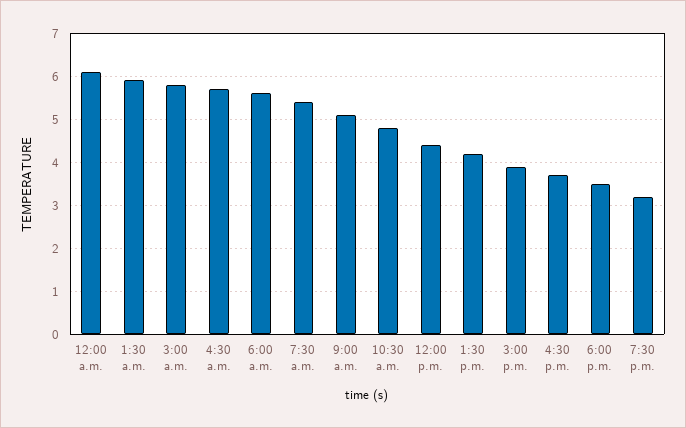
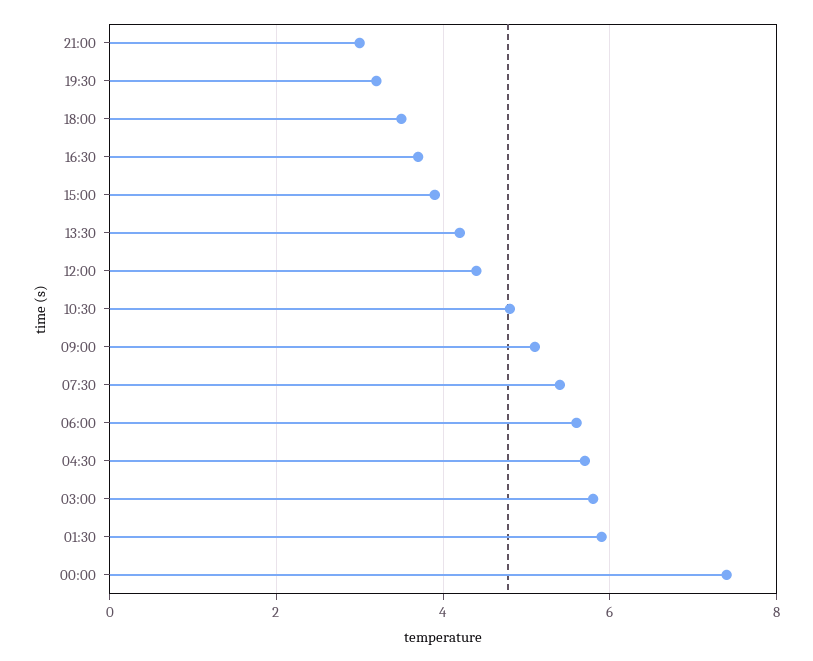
12:00 a.m.: 6 -> 7.5
21:00: none -> 3

